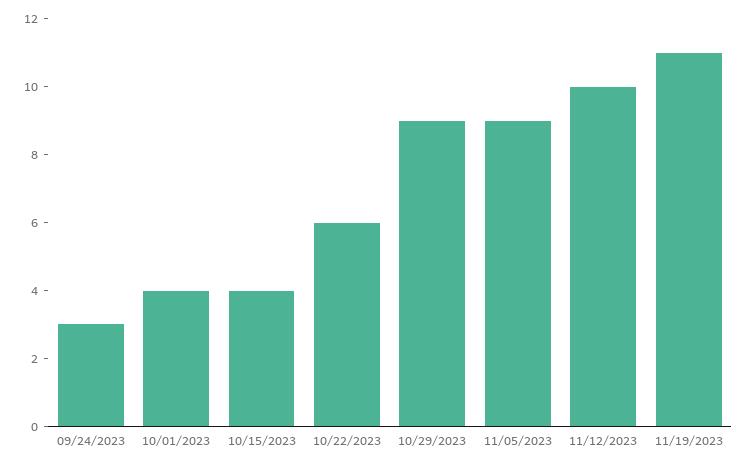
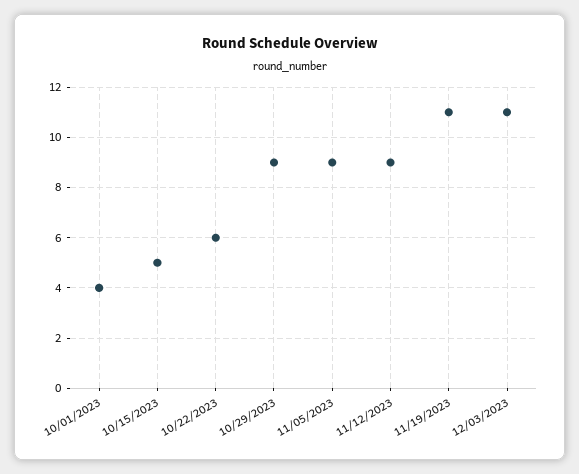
09/24/2023: 3 -> none
10/15/2023: 4 -> 5
11/12/2023: 10 -> 9
12/03/2023: none -> 11

